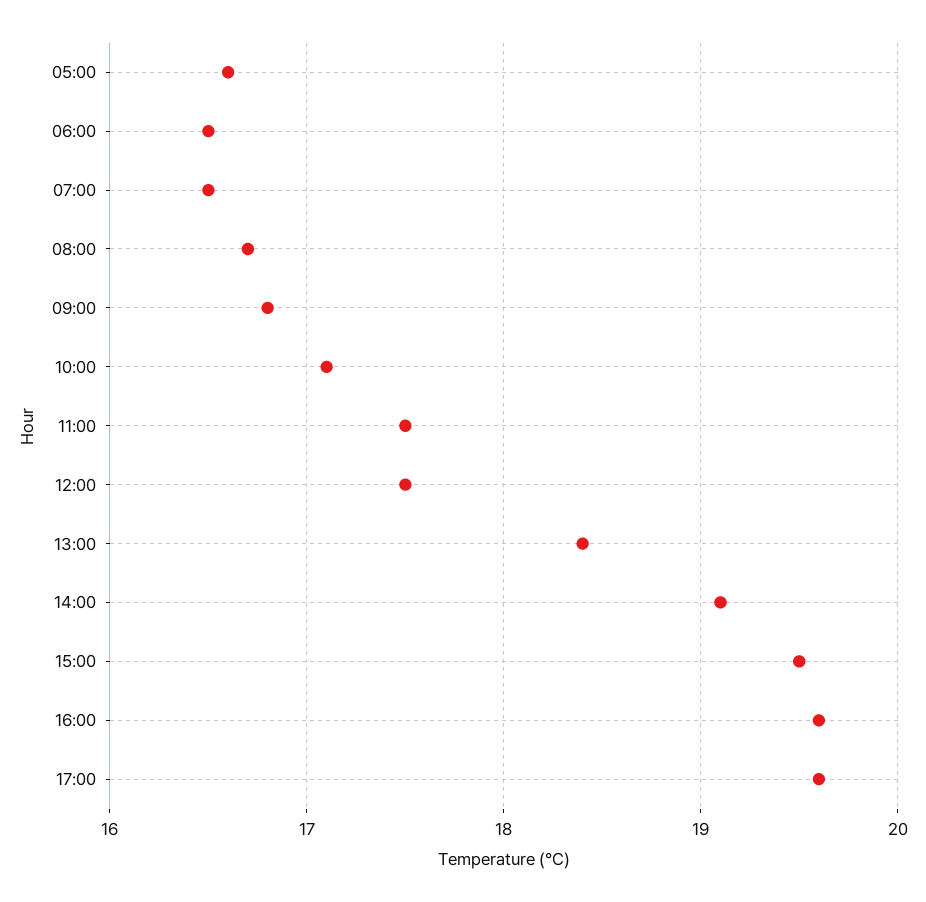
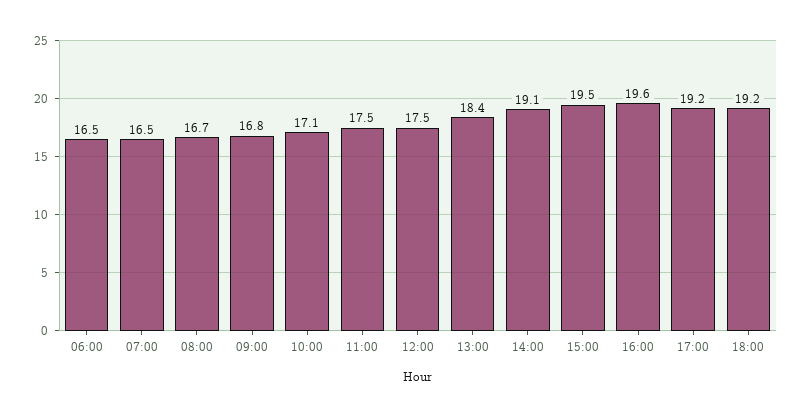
05:00: 16.6 -> none
17:00: 19.6 -> 19.2
18:00: none -> 19.2

